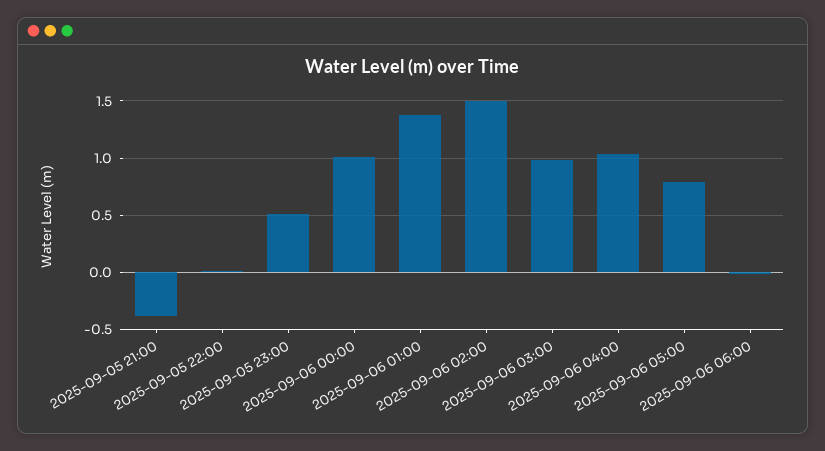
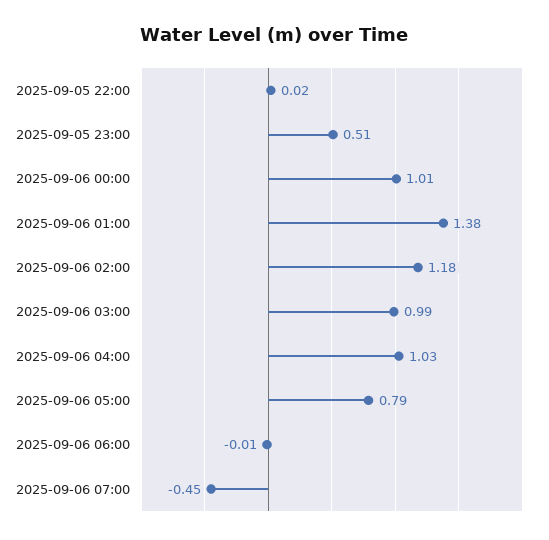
2025-09-05 21:00: -0.4 -> none
2025-09-06 02:00: 1.5 -> 1.18
2025-09-06 07:00: none -> -0.45

